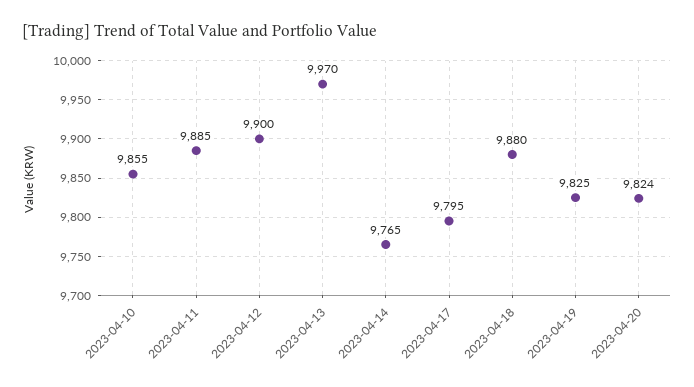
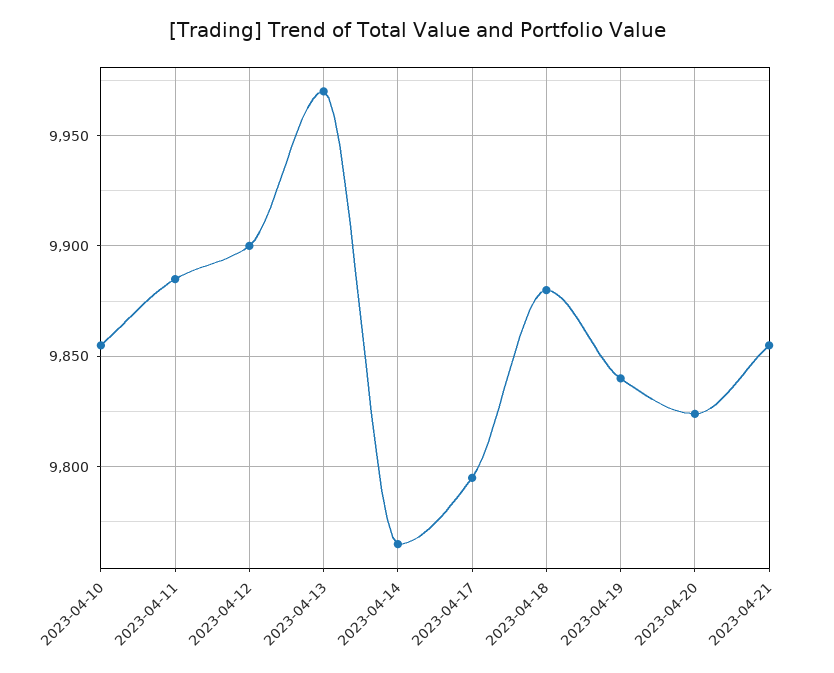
2023-04-19: 9825 -> 9840
2023-04-21: none -> 9855

